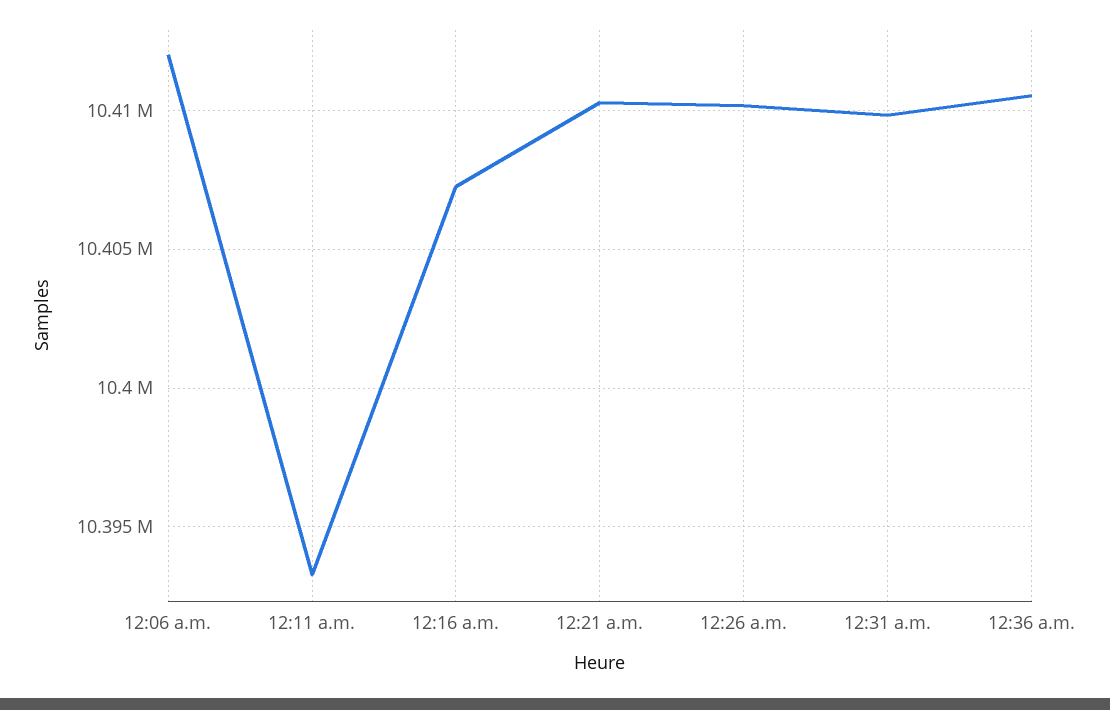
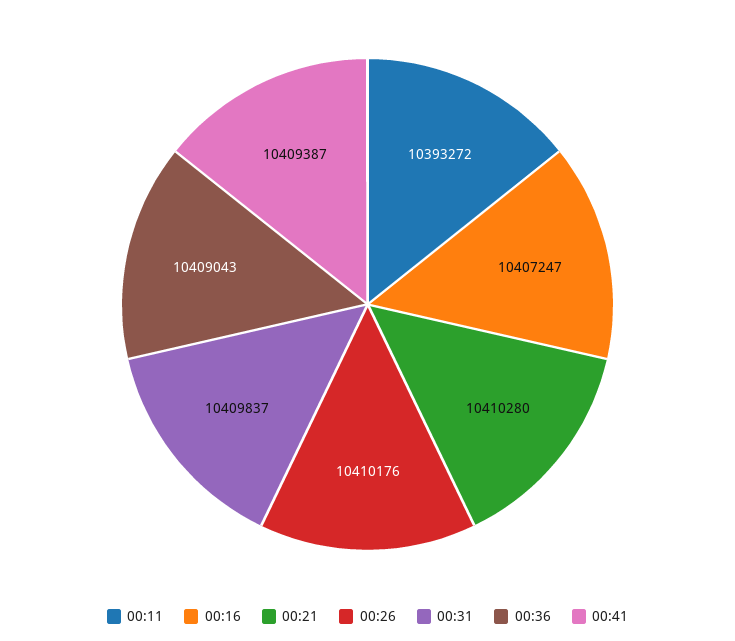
12:06 a.m.: 10412000 -> none
12:36 a.m.: 10410500 -> 10409043
00:41: none -> 10409387

